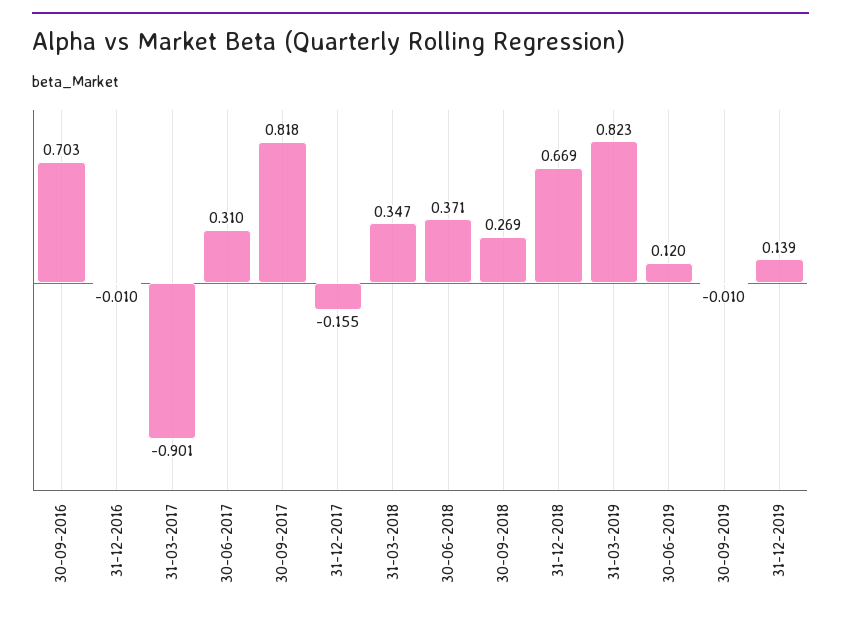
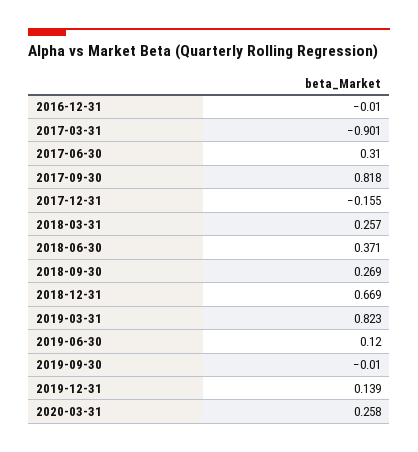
30-09-2016: 0.703 -> none
31-03-2018: 0.347 -> 0.257
2020-03-31: none -> 0.258

